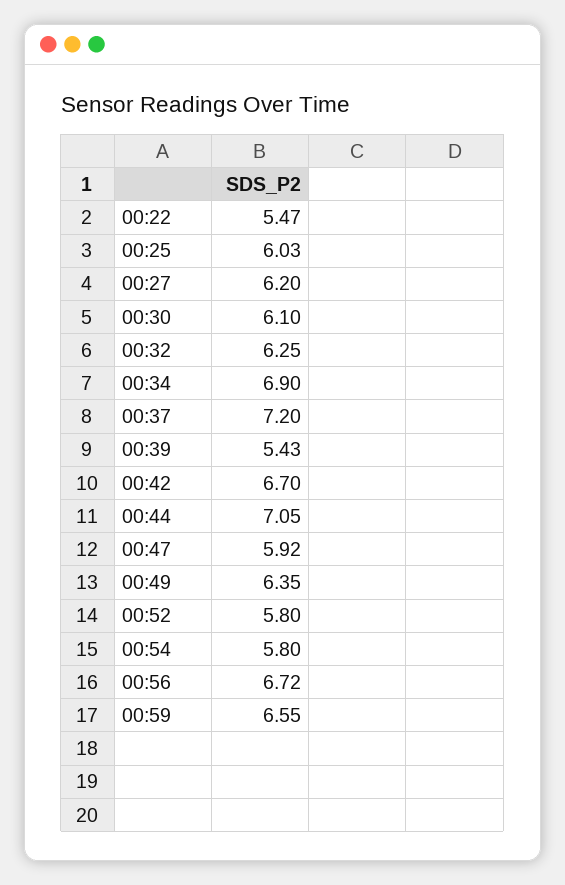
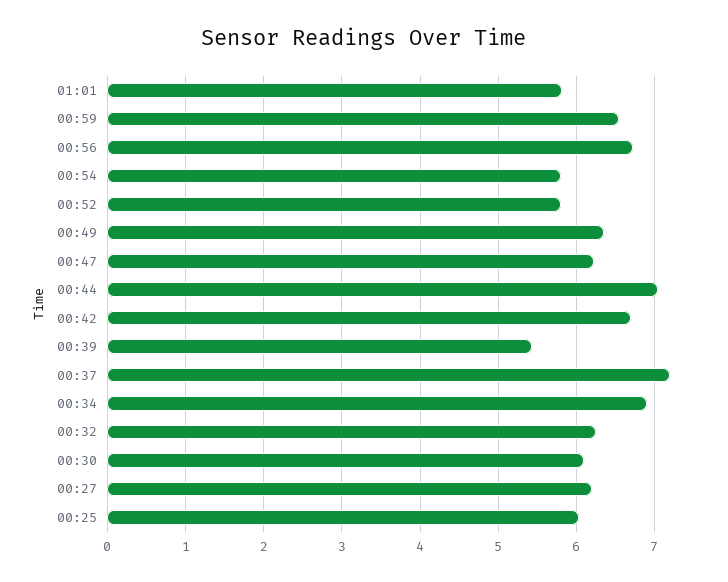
00:22: 5.47 -> none
00:47: 5.92 -> 6.2
01:01: none -> 5.8

